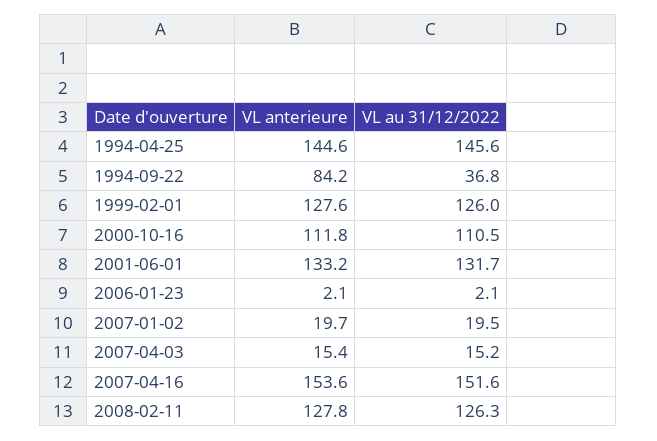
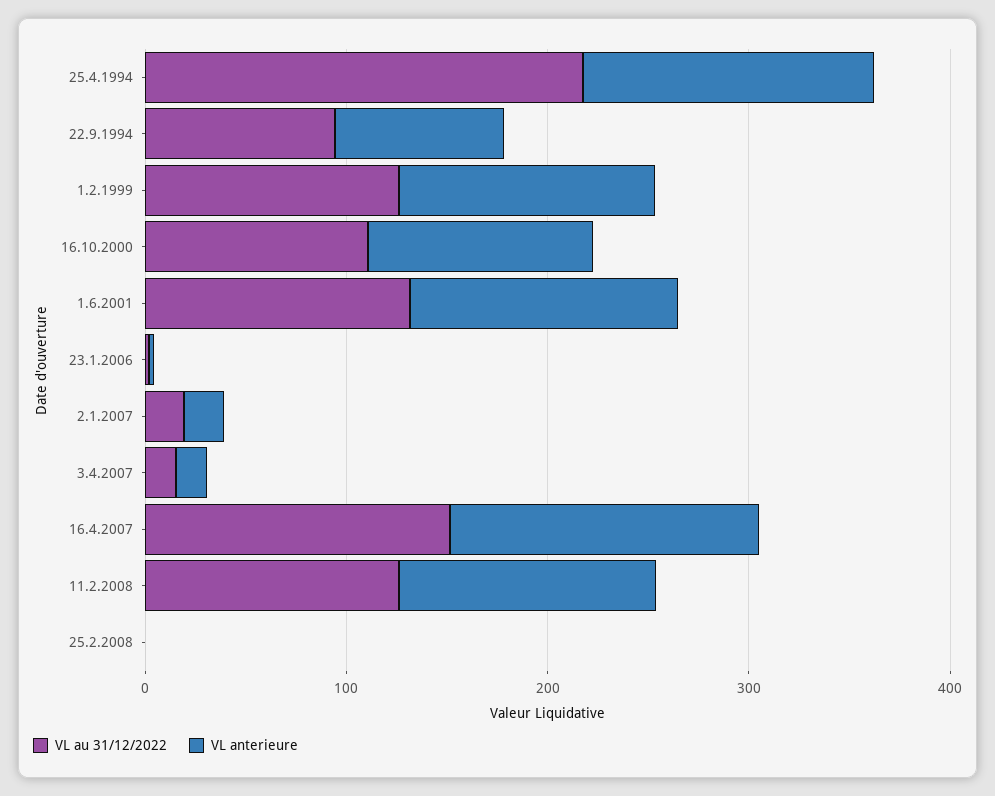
VL au 31/12/2022, 1994-04-25: 145.6 -> 220
VL au 31/12/2022, 1994-09-22: 36.8 -> 100
VL au 31/12/2022, 25.2.2008: none -> 0
VL anterieure, 25.2.2008: none -> 0

